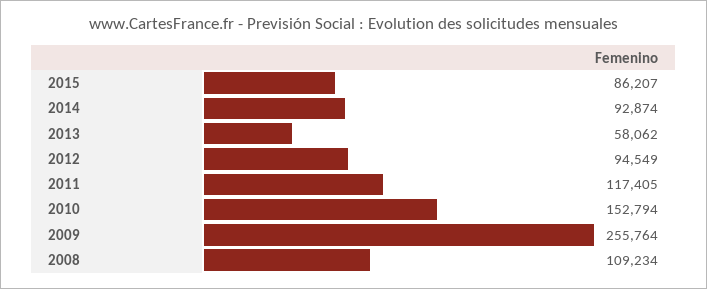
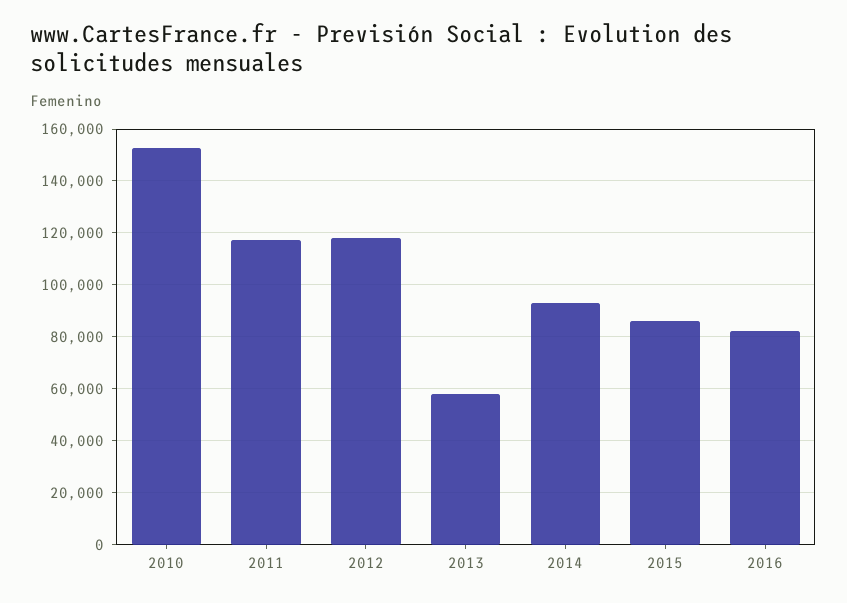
2012: 94549 -> 117500
2009: 255764 -> none
2008: 109234 -> none
2016: none -> 82500

